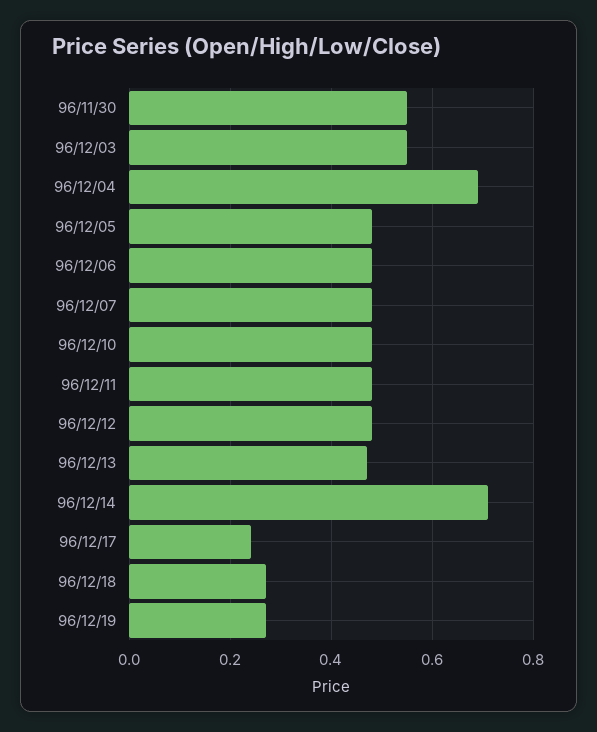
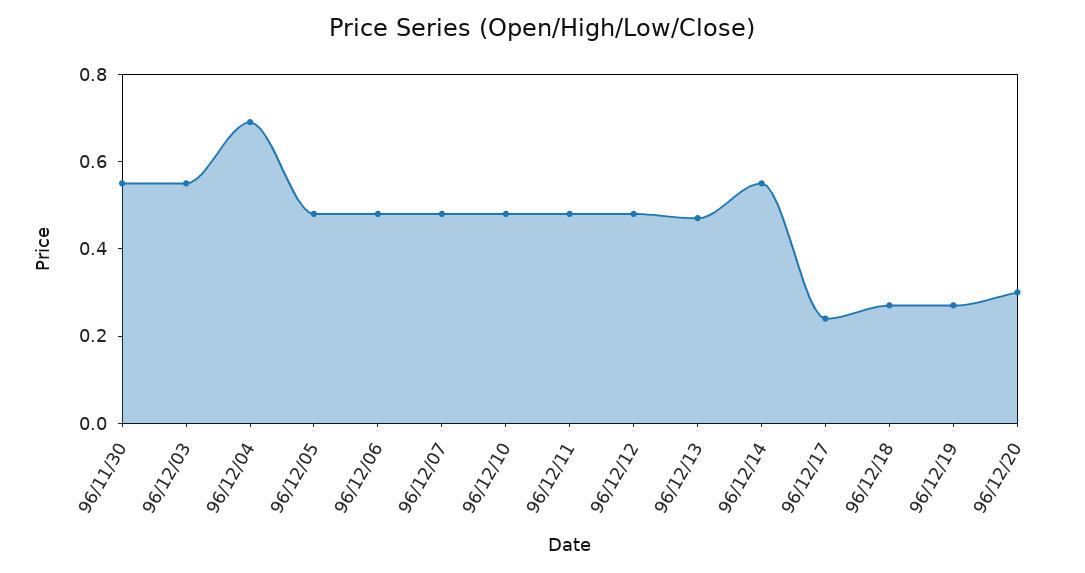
96/12/14: 0.7 -> 0.55
96/12/20: none -> 0.3

